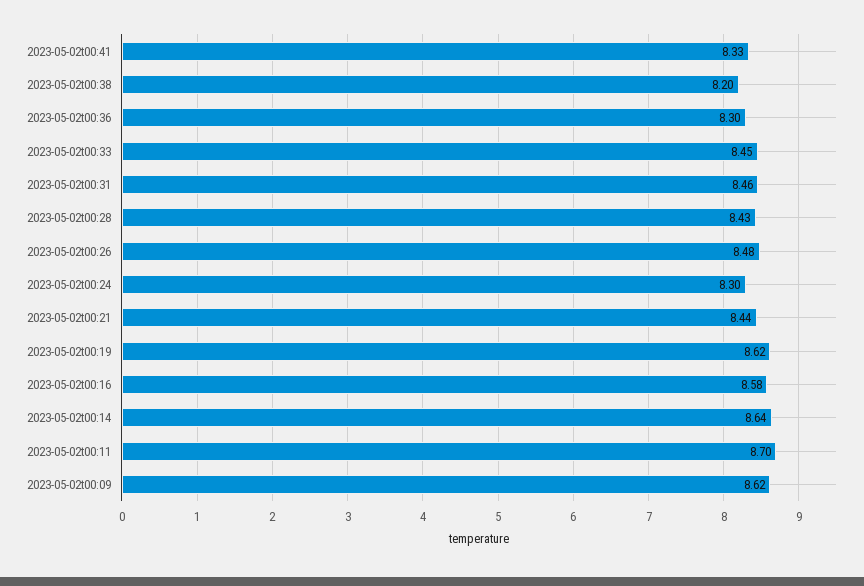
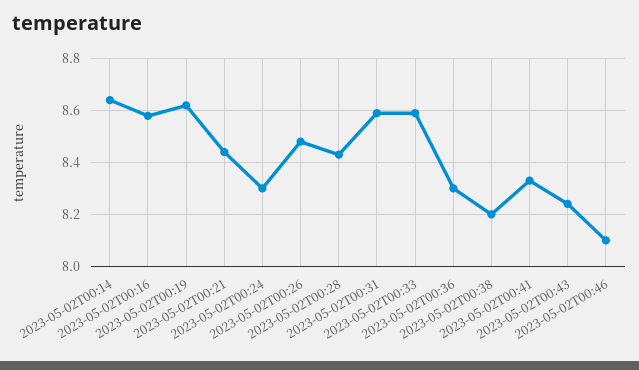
2023-05-02t00:33: 8.45 -> 8.6
2023-05-02t00:31: 8.46 -> 8.6
2023-05-02t00:11: 8.7 -> none
2023-05-02t00:09: 8.62 -> none
2023-05-02T00:43: none -> 8.25
2023-05-02T00:46: none -> 8.1

